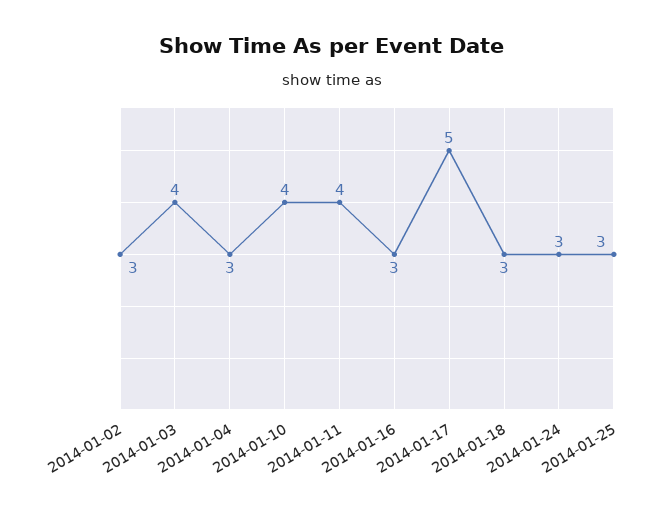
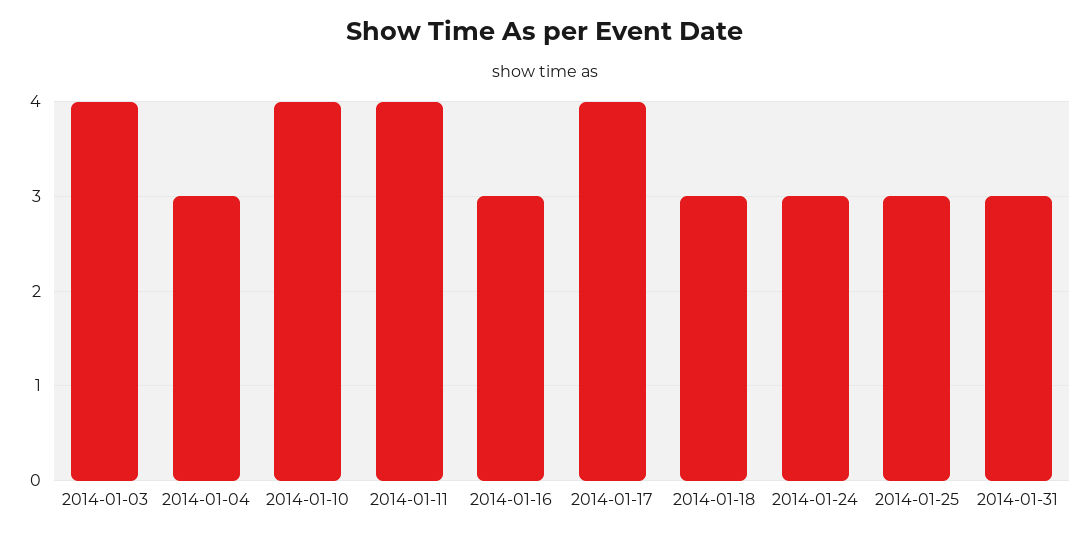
2014-01-02: 3 -> none
2014-01-17: 5 -> 4
2014-01-31: none -> 3

